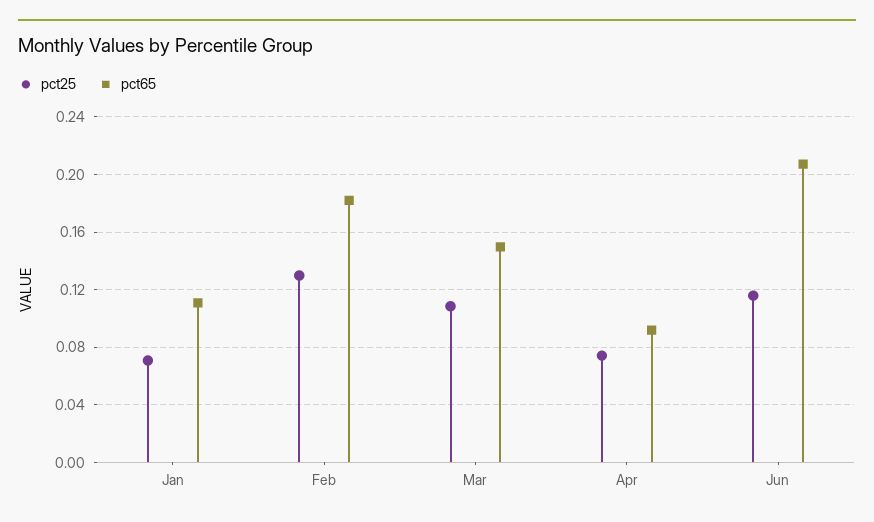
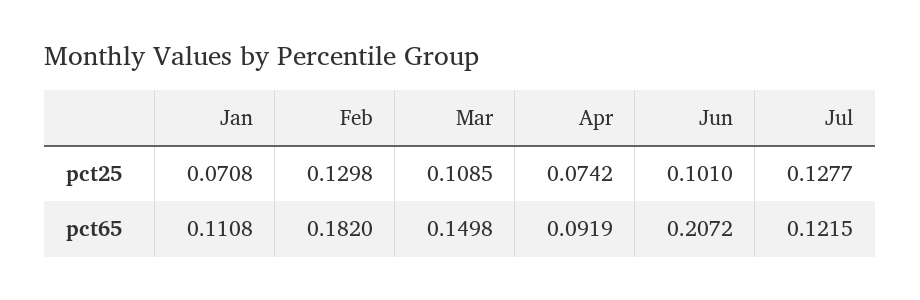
pct25, Jun: 0.115 -> 0.101
pct25, Jul: none -> 0.1277
pct65, Jul: none -> 0.1215

